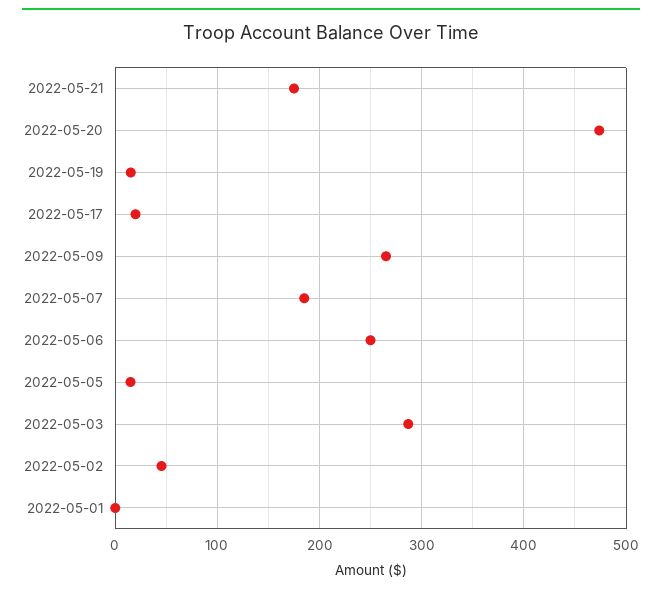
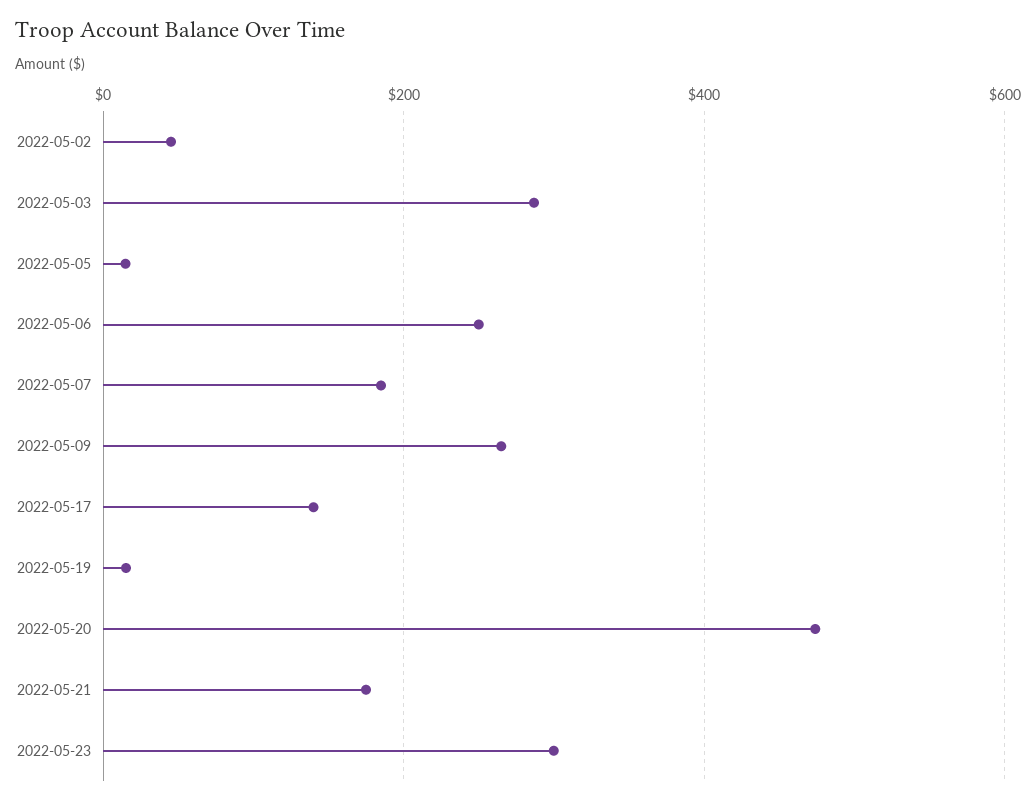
2022-05-17: 20 -> 140
2022-05-01: 0 -> none
2022-05-23: none -> 300

